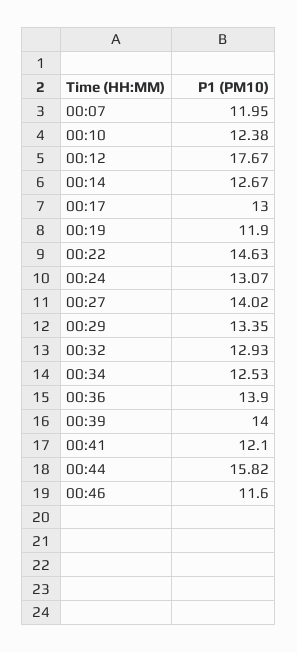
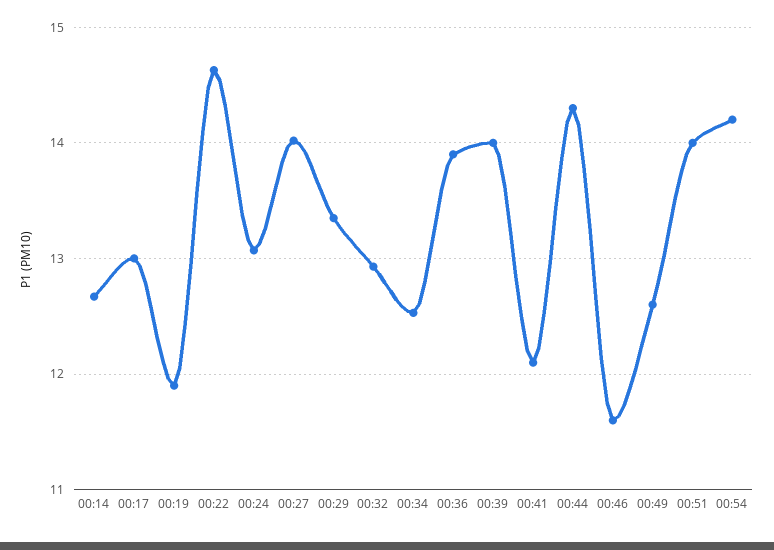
00:07: 11.95 -> none
00:10: 12.38 -> none
00:12: 17.67 -> none
00:44: 15.82 -> 14.3
00:49: none -> 12.6
00:51: none -> 14
00:54: none -> 14.2

